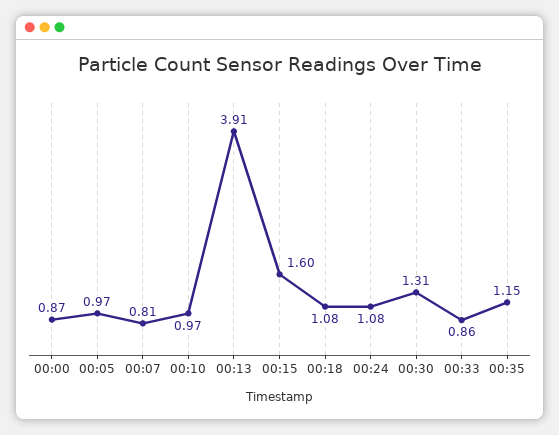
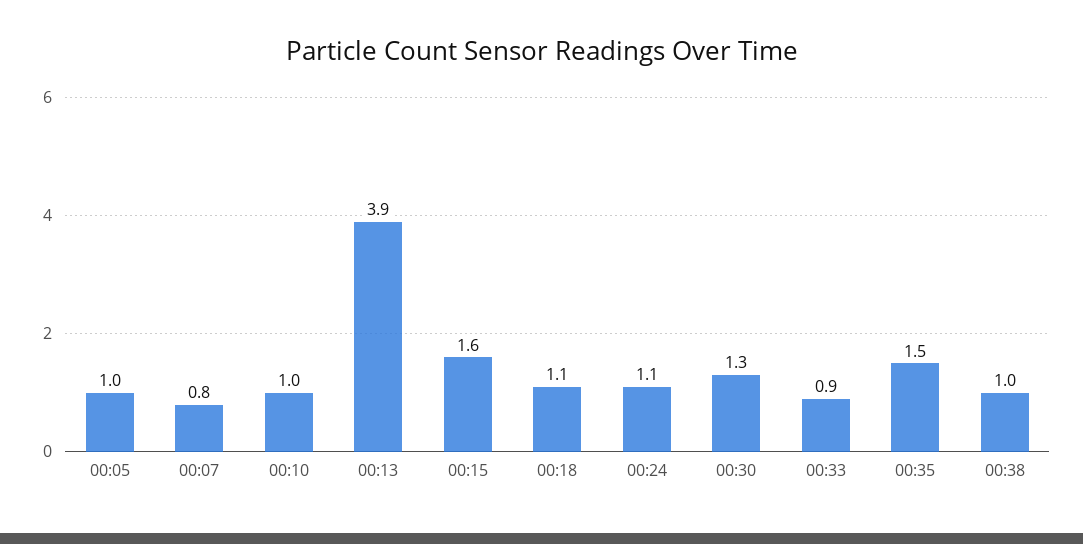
00:00: 0.87 -> none
00:35: 1.15 -> 1.5
00:38: none -> 1

